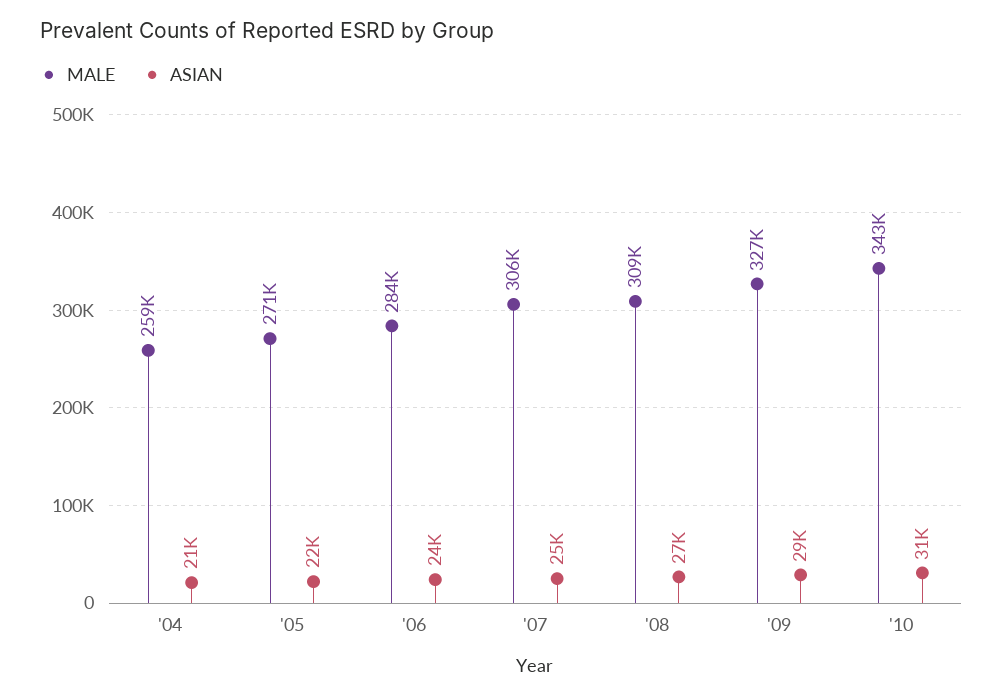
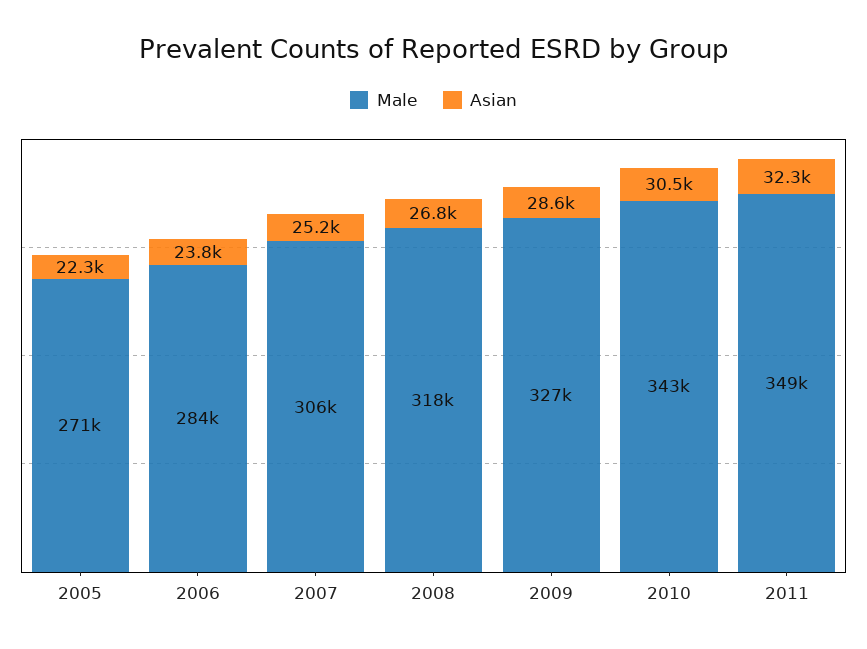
MALE, '04: 259000 -> none
ASIAN, '04: 21000 -> none
MALE, '08: 309000 -> 318000
MALE, 2011: none -> 349000
ASIAN, 2011: none -> 32300

